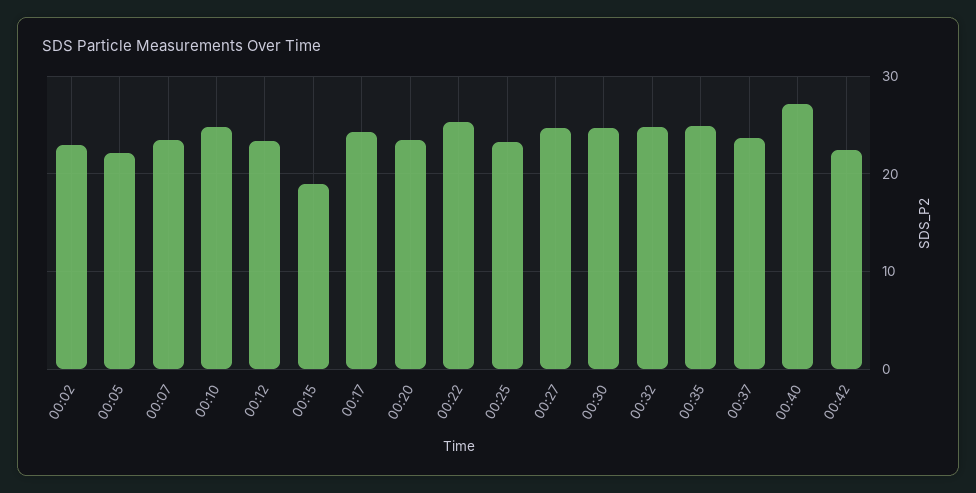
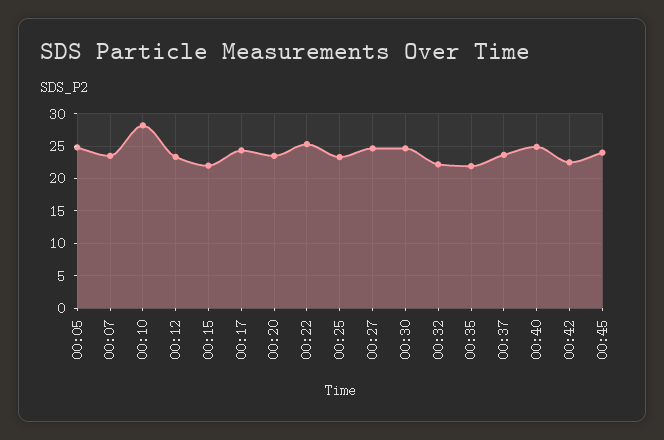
00:02: 23 -> none
00:05: 22 -> 25
00:10: 25 -> 28
00:15: 19 -> 22
00:32: 25 -> 22
00:35: 25 -> 22
00:40: 27 -> 25
00:45: none -> 24

